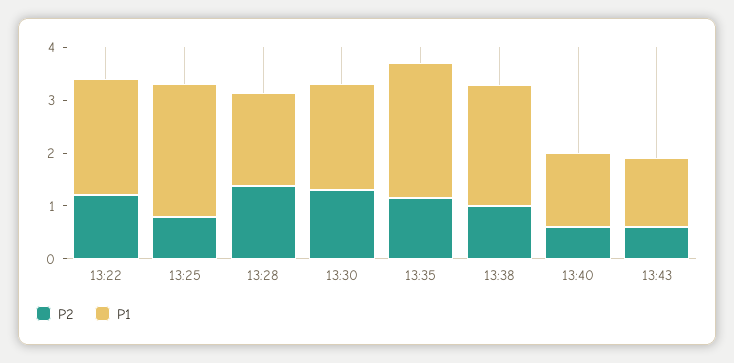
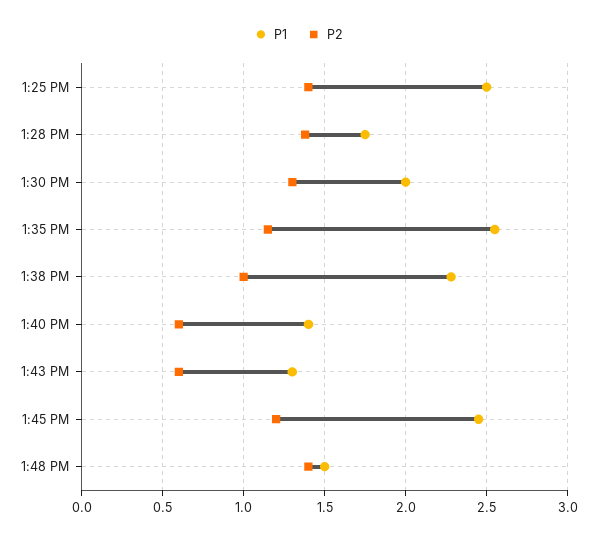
P2, 13:22: 1.2 -> none
P1, 13:22: 2.2 -> none
P2, 13:25: 0.8 -> 1.4
P1, 1:45 PM: none -> 2.45
P2, 1:45 PM: none -> 1.2
P1, 1:48 PM: none -> 1.5
P2, 1:48 PM: none -> 1.4

